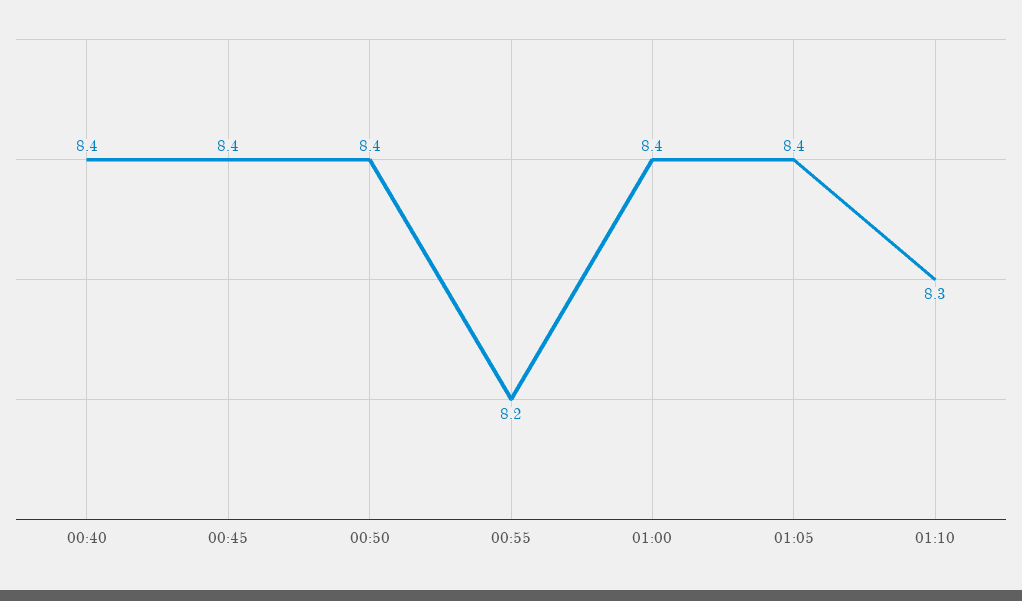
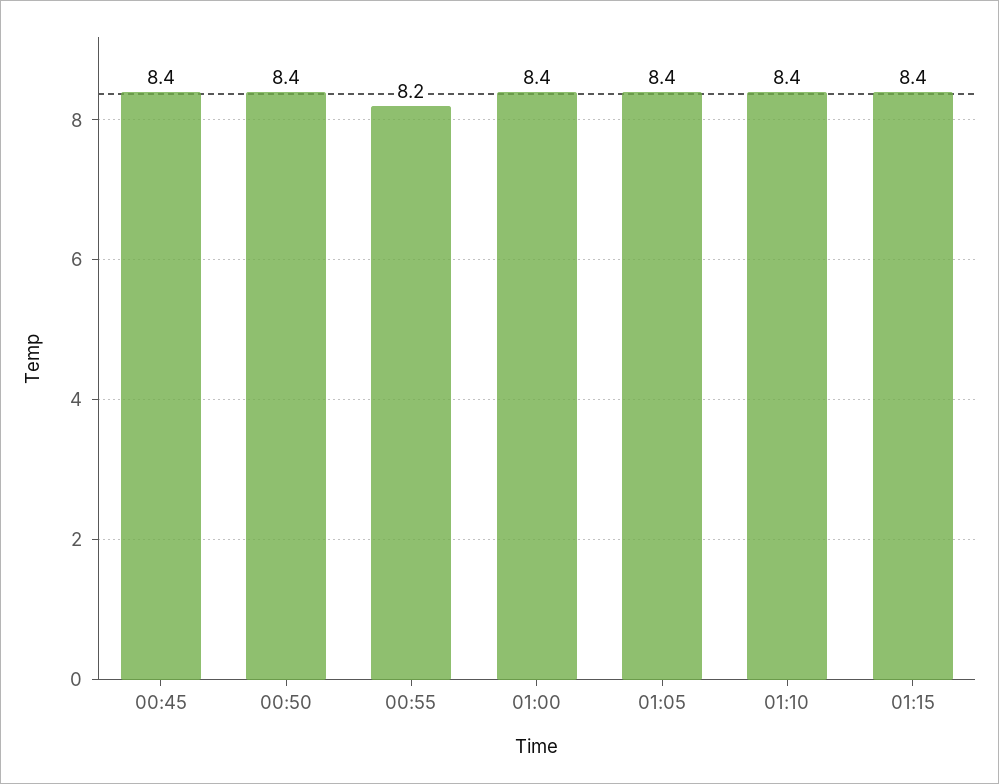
00:40: 8.4 -> none
01:10: 8.3 -> 8.4
01:15: none -> 8.4

